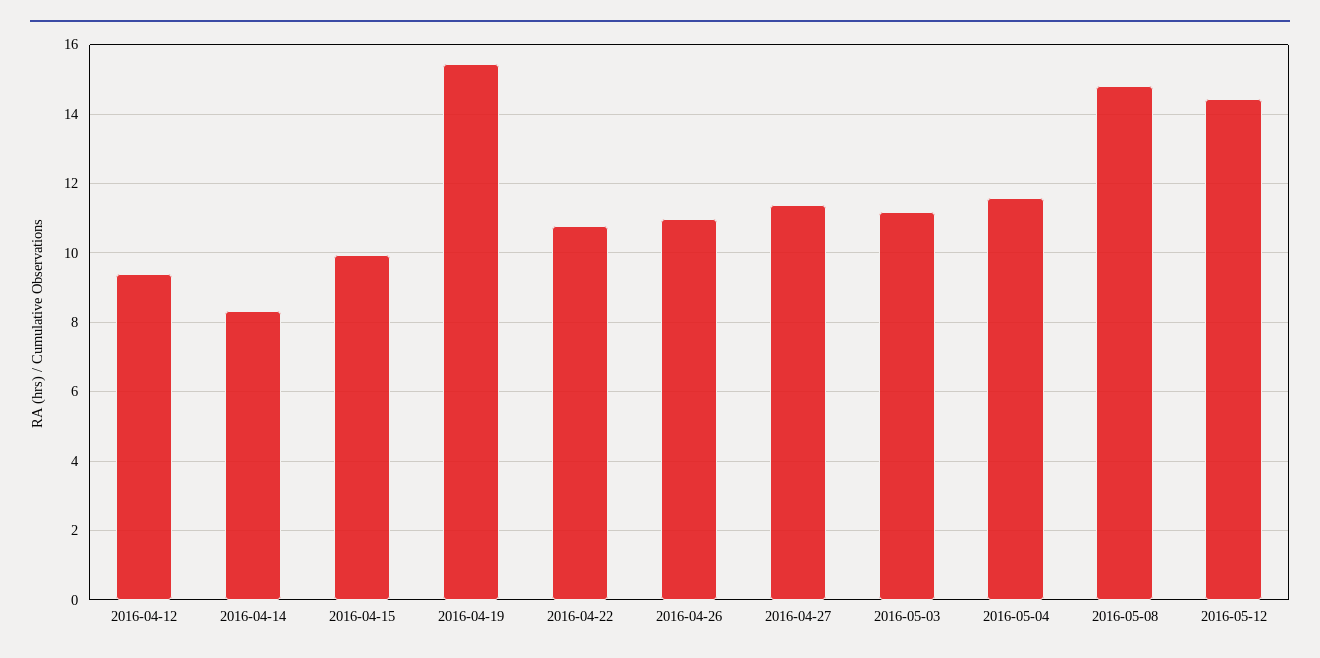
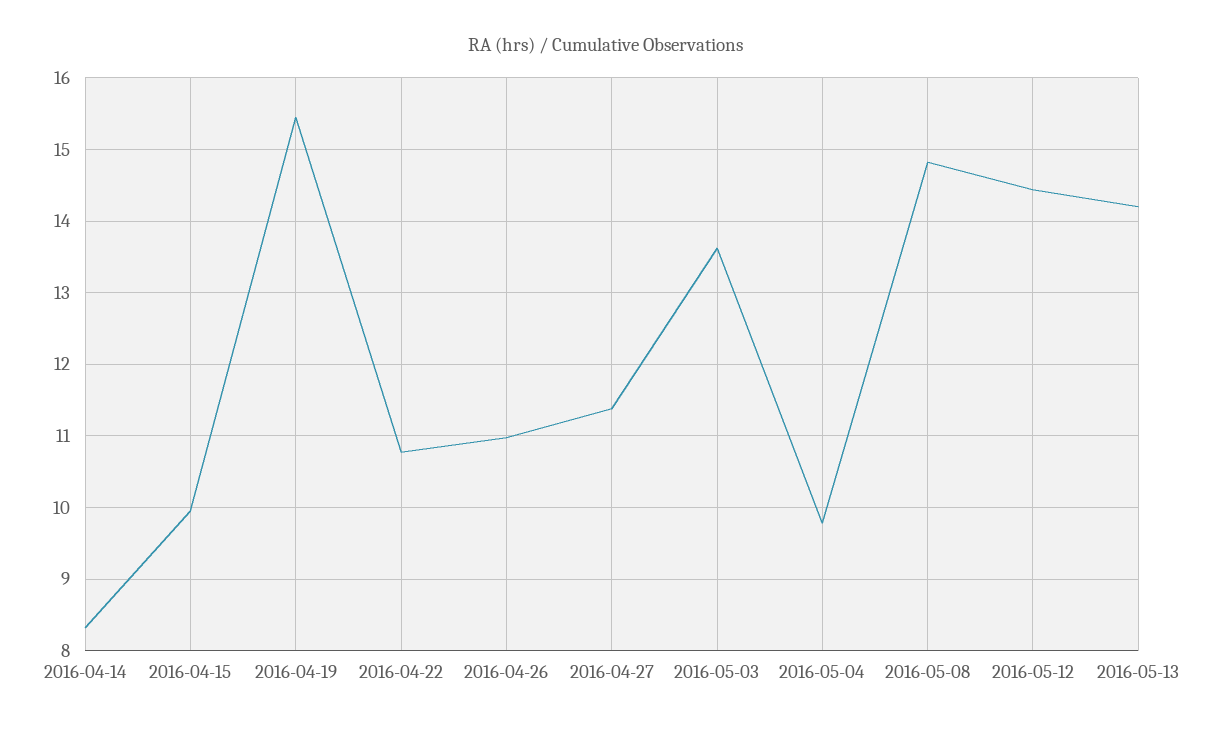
2016-04-12: 9.4 -> none
2016-05-03: 11.2 -> 13.6
2016-05-04: 11.6 -> 9.8
2016-05-13: none -> 14.2

